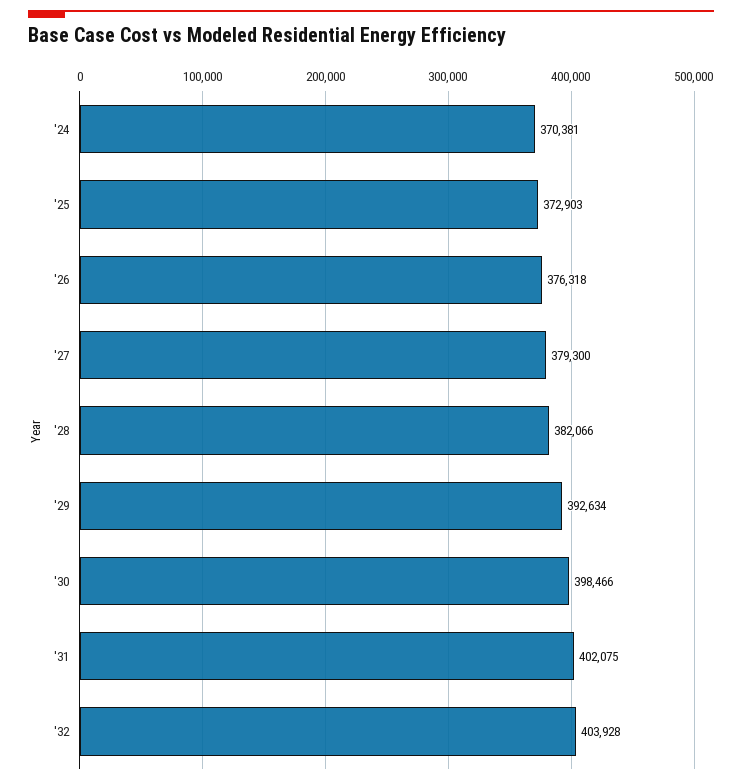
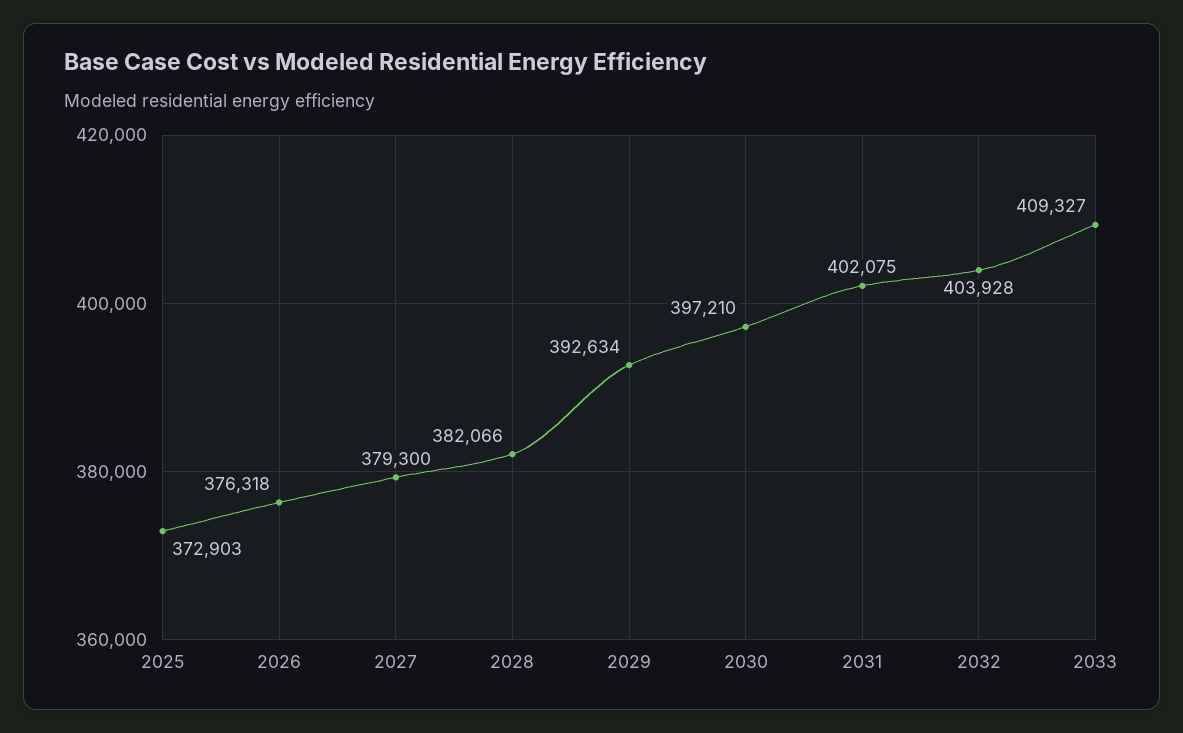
'24: 370381 -> none
'30: 398466 -> 397210
2033: none -> 409327

